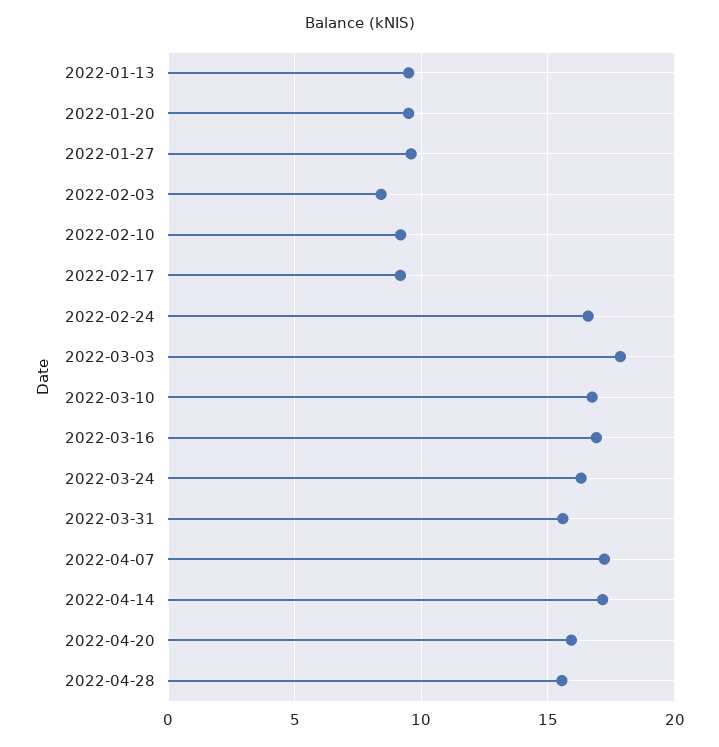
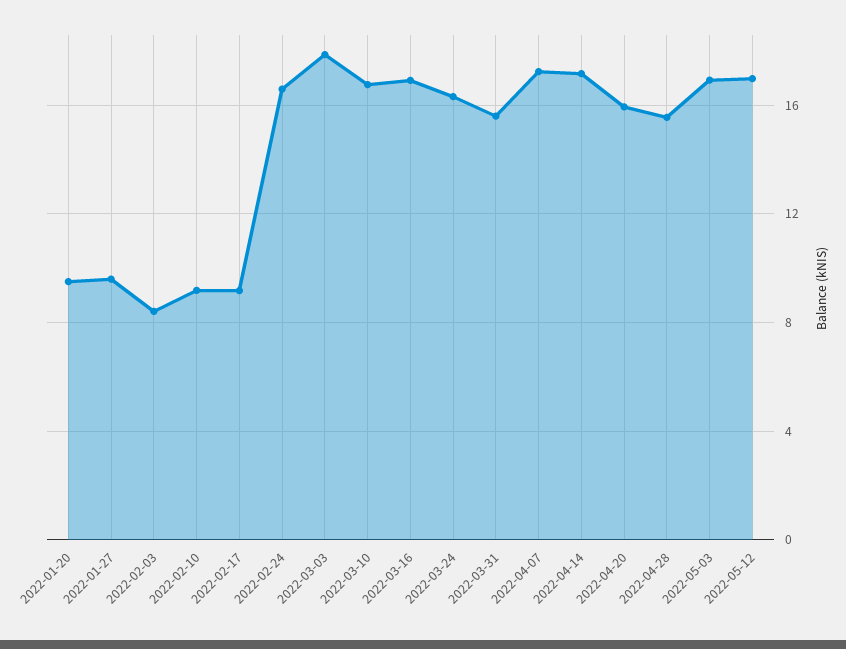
2022-01-13: 9.5 -> none
2022-05-03: none -> 17
2022-05-12: none -> 17

